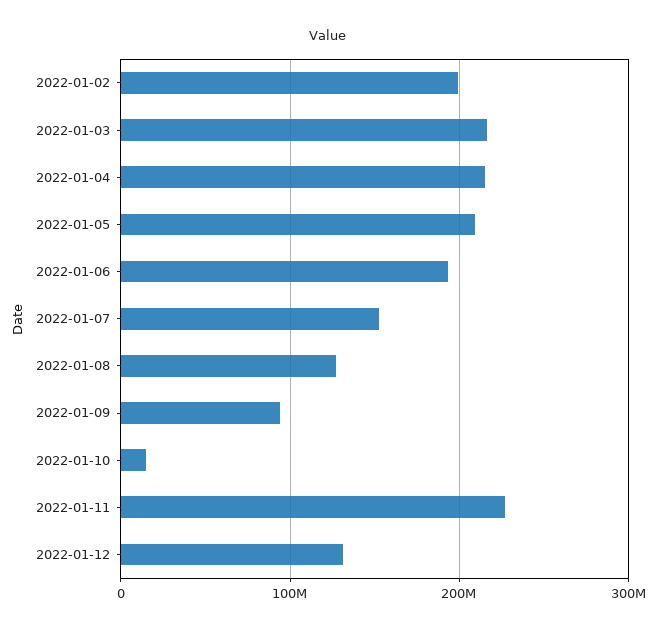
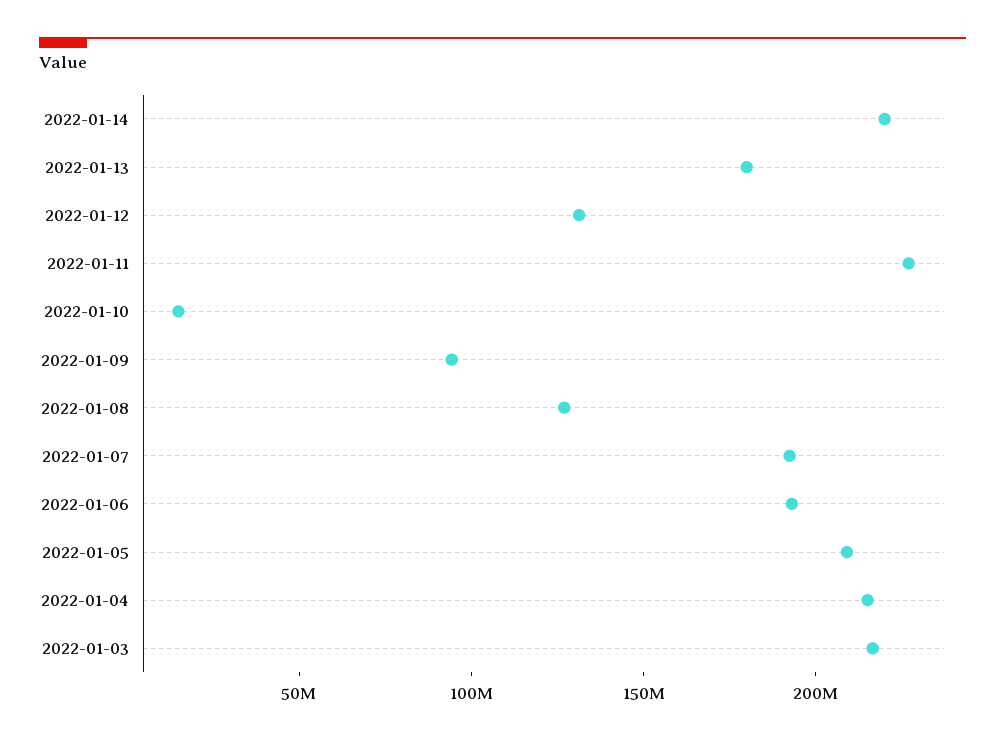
2022-01-02: 200000000 -> none
2022-01-07: 150000000 -> 190000000
2022-01-14: none -> 220000000
2022-01-13: none -> 180000000

